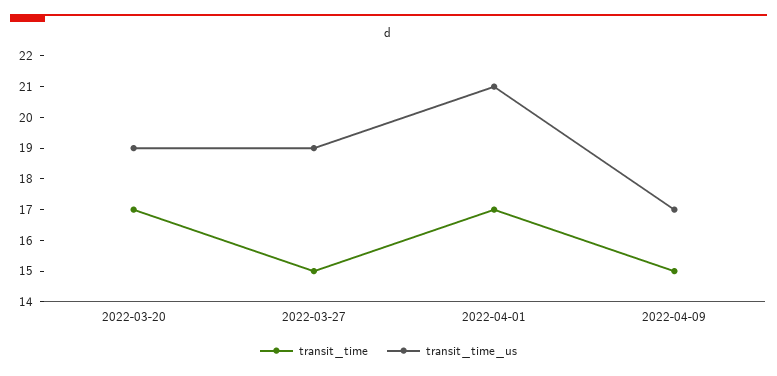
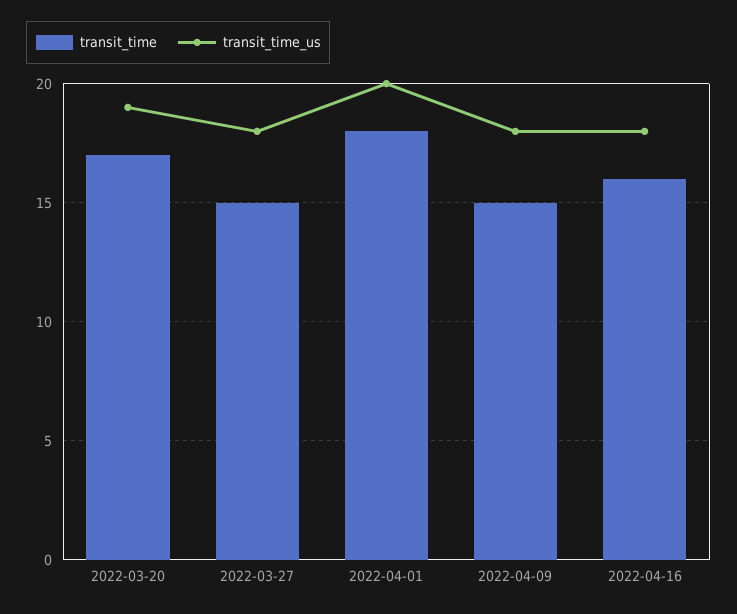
transit_time_us, 2022-03-27: 19 -> 18
transit_time, 2022-04-01: 17 -> 18
transit_time_us, 2022-04-01: 21 -> 20
transit_time_us, 2022-04-09: 17 -> 18
transit_time, 2022-04-16: none -> 16
transit_time_us, 2022-04-16: none -> 18

